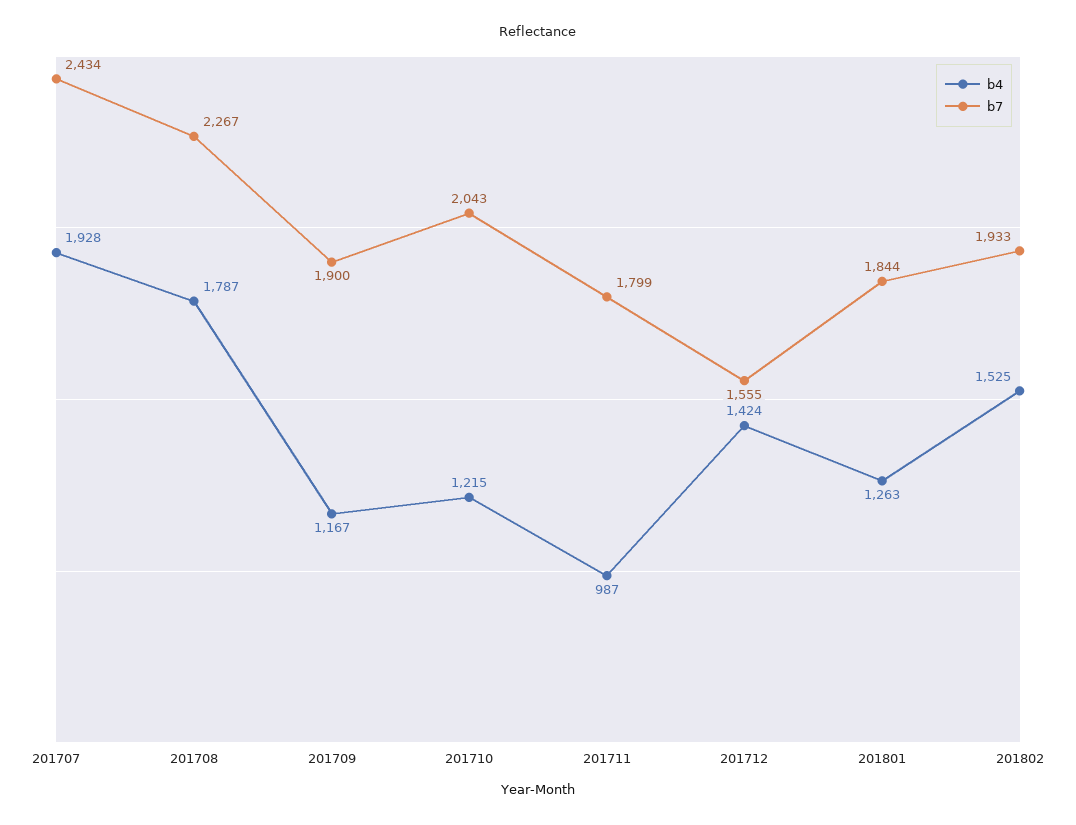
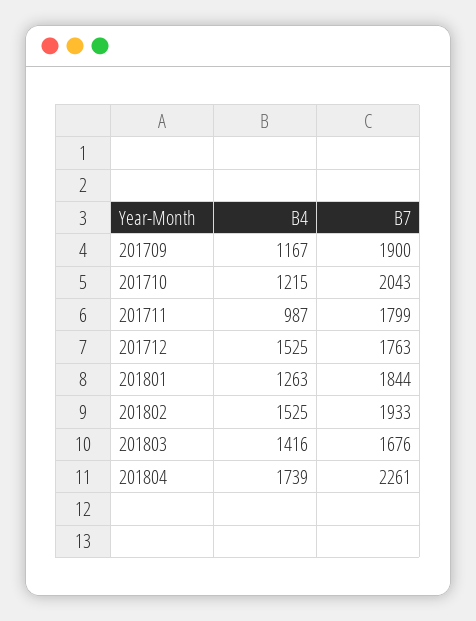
b4, 201707: 1928 -> none
b7, 201707: 2434 -> none
b4, 201708: 1787 -> none
b7, 201708: 2267 -> none
b4, 201712: 1424 -> 1525
b7, 201712: 1555 -> 1763
b4, 201803: none -> 1416
b7, 201803: none -> 1676
b4, 201804: none -> 1739
b7, 201804: none -> 2261

